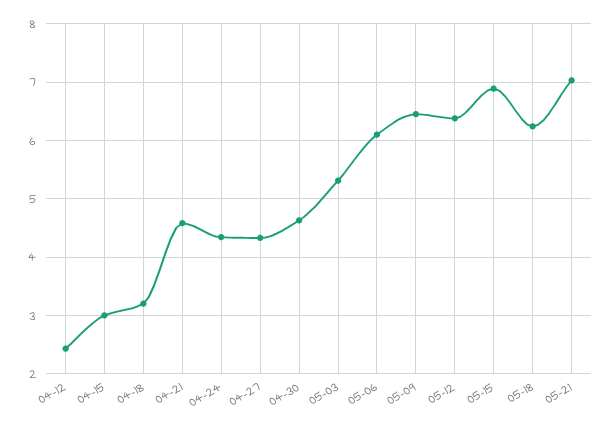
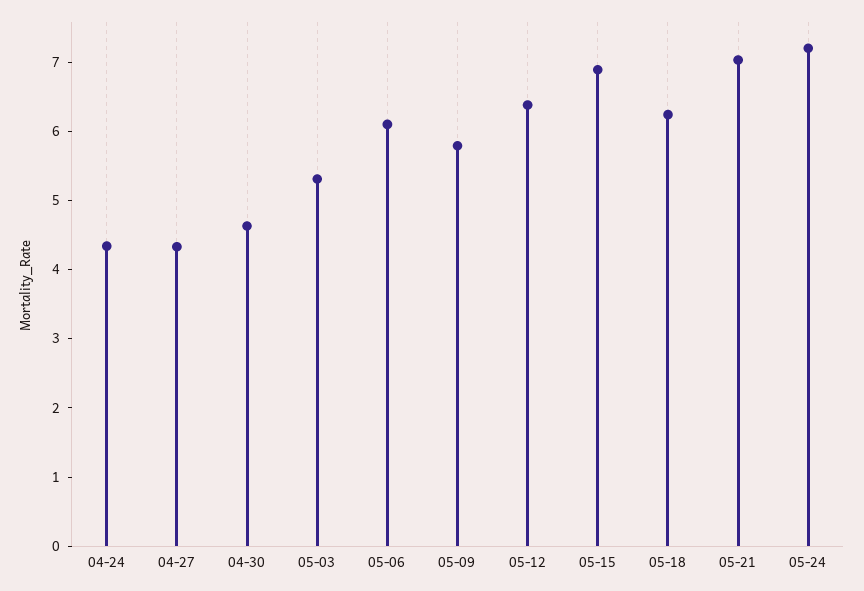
04-12: 2.4 -> none
04-15: 3 -> none
04-18: 3.2 -> none
04-21: 4.6 -> none
05-09: 6.4 -> 5.8
05-24: none -> 7.2

